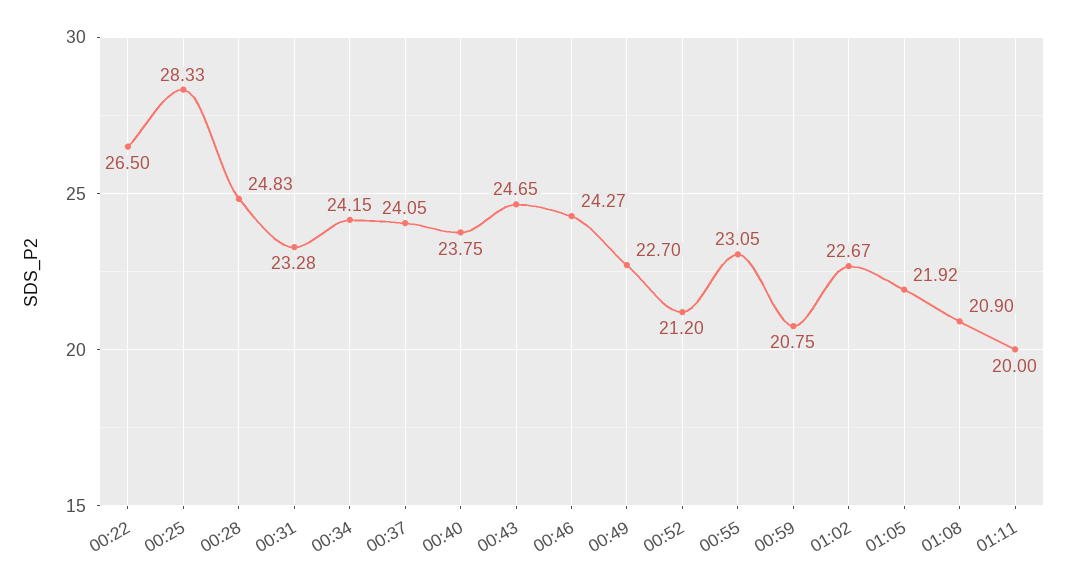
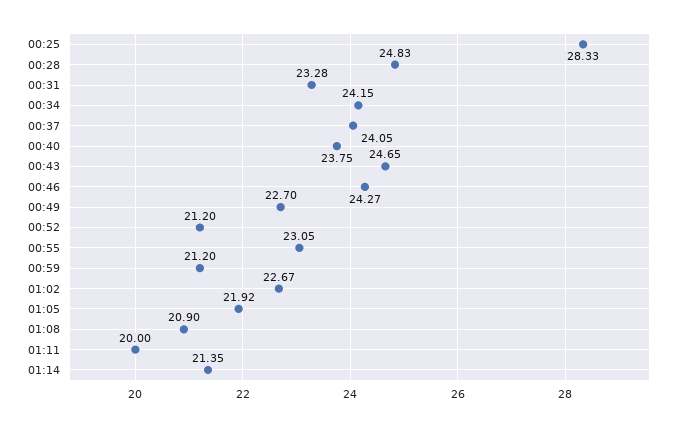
00:22: 26.5 -> none
00:59: 20.75 -> 21.2
01:14: none -> 21.35

